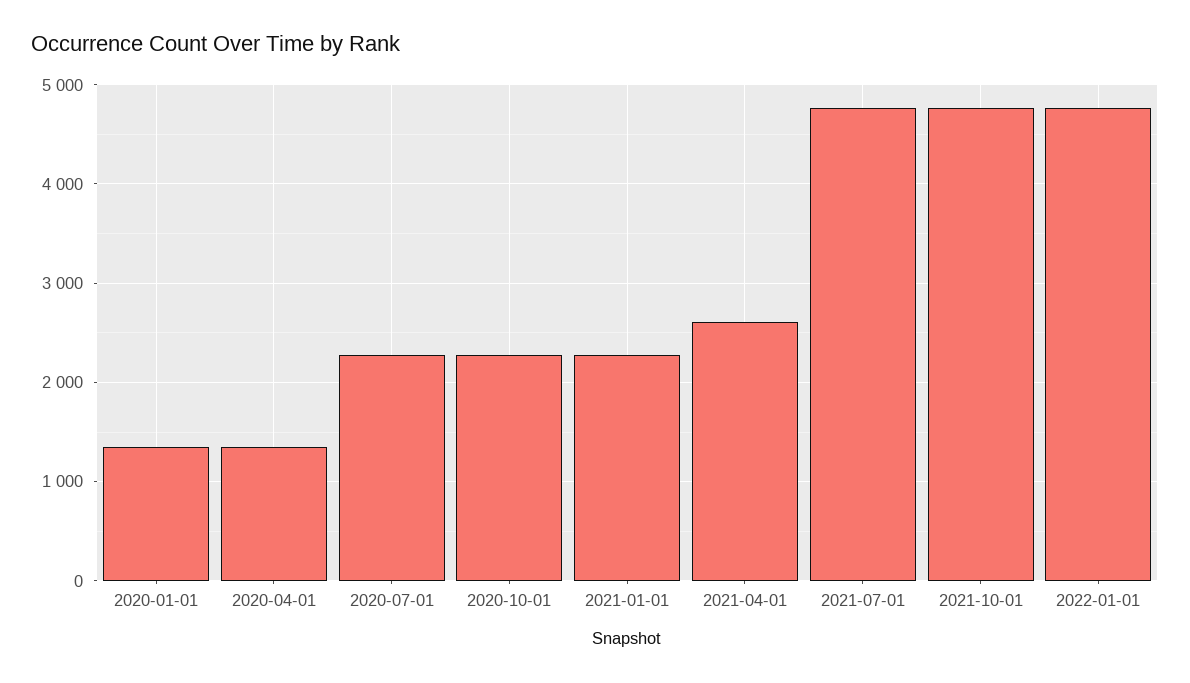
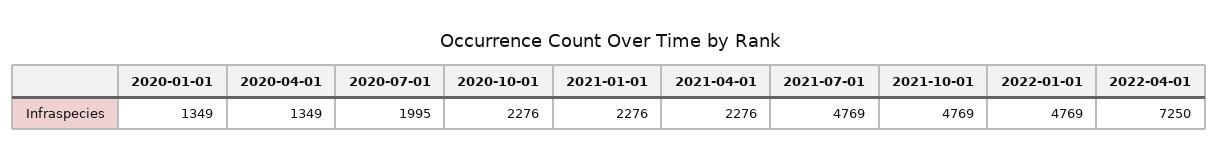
2020-07-01: 2300 -> 1995
2021-04-01: 2600 -> 2276
2022-04-01: none -> 7250

